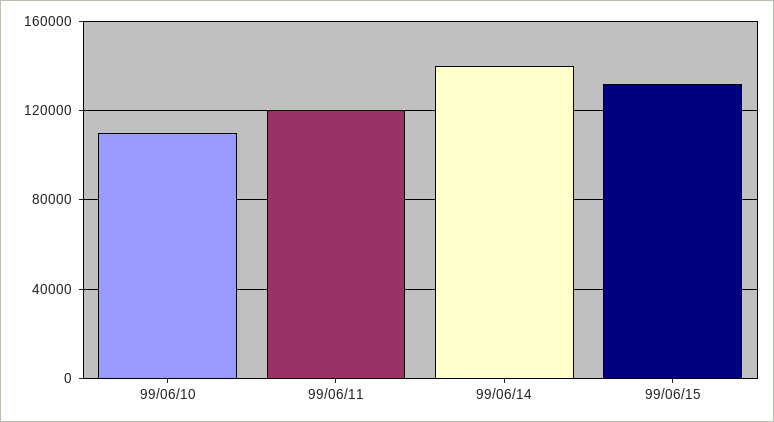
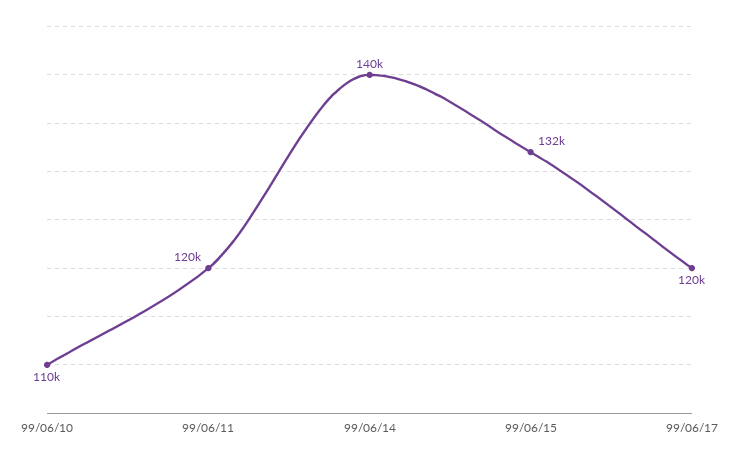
99/06/17: none -> 120000

